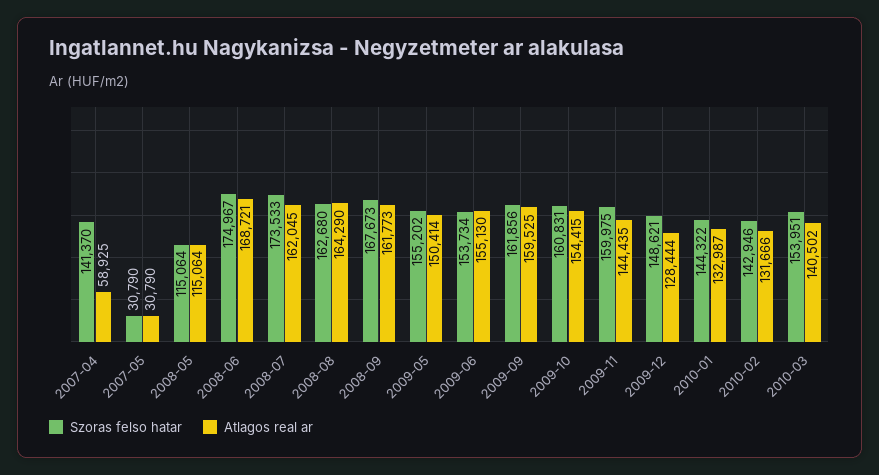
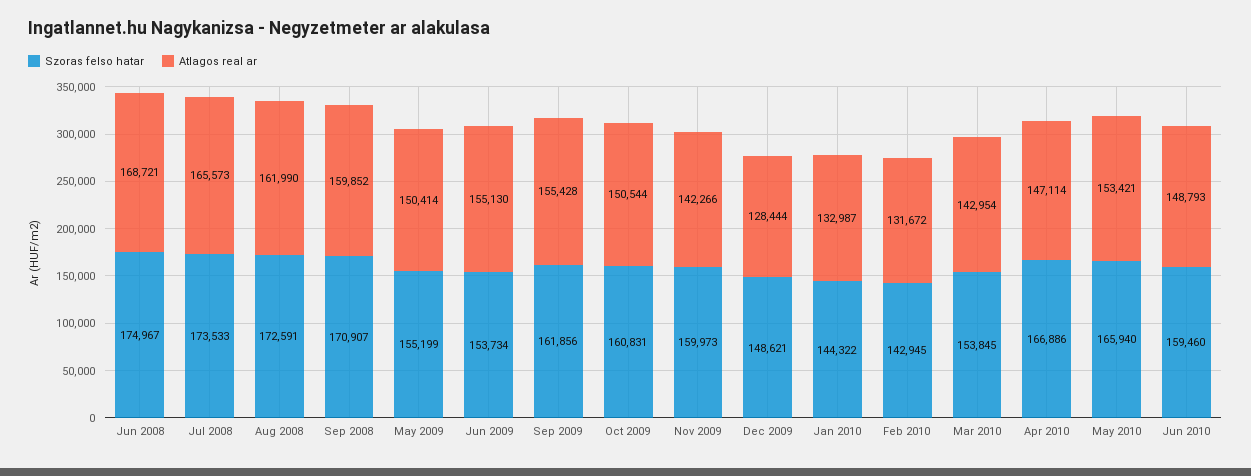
Szoras felso hatar, 2007-04: 141370 -> none
Atlagos real ar, 2007-04: 58925 -> none
Szoras felso hatar, 2007-05: 30790 -> none
Atlagos real ar, 2007-05: 30790 -> none
Szoras felso hatar, 2008-05: 115064 -> none
Atlagos real ar, 2008-05: 115064 -> none
Atlagos real ar, 2008-07: 162045 -> 165573
Szoras felso hatar, 2008-08: 162680 -> 172591
Atlagos real ar, 2008-08: 164290 -> 161990
Szoras felso hatar, 2008-09: 167673 -> 170907
Atlagos real ar, 2008-09: 161773 -> 159852
Szoras felso hatar, 2009-05: 155202 -> 155199
Atlagos real ar, 2009-09: 159525 -> 155428
Atlagos real ar, 2009-10: 154415 -> 150544
Szoras felso hatar, 2009-11: 159975 -> 159973
Atlagos real ar, 2009-11: 144435 -> 142266
Szoras felso hatar, 2010-02: 142946 -> 142945
Atlagos real ar, 2010-02: 131666 -> 131672
Szoras felso hatar, 2010-03: 153951 -> 153845
Atlagos real ar, 2010-03: 140502 -> 142954
Szoras felso hatar, Apr 2010: none -> 166886
Atlagos real ar, Apr 2010: none -> 147114
Szoras felso hatar, May 2010: none -> 165940
Atlagos real ar, May 2010: none -> 153421
Szoras felso hatar, Jun 2010: none -> 159460
Atlagos real ar, Jun 2010: none -> 148793

